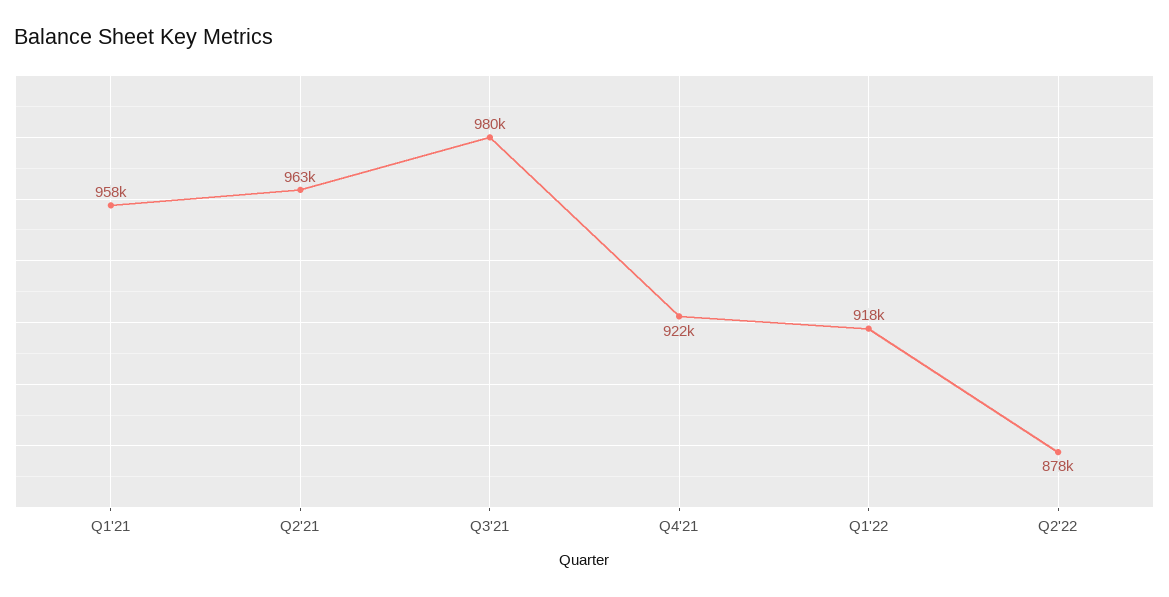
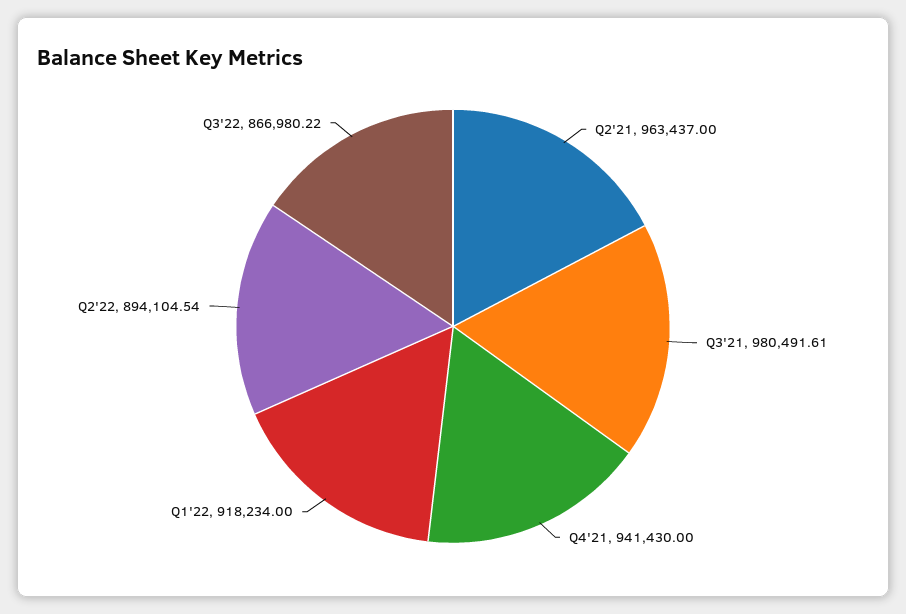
Q1'21: 958000 -> none
Q4'21: 922000 -> 941430
Q2'22: 878000 -> 894104.54
Q3'22: none -> 866980.22

